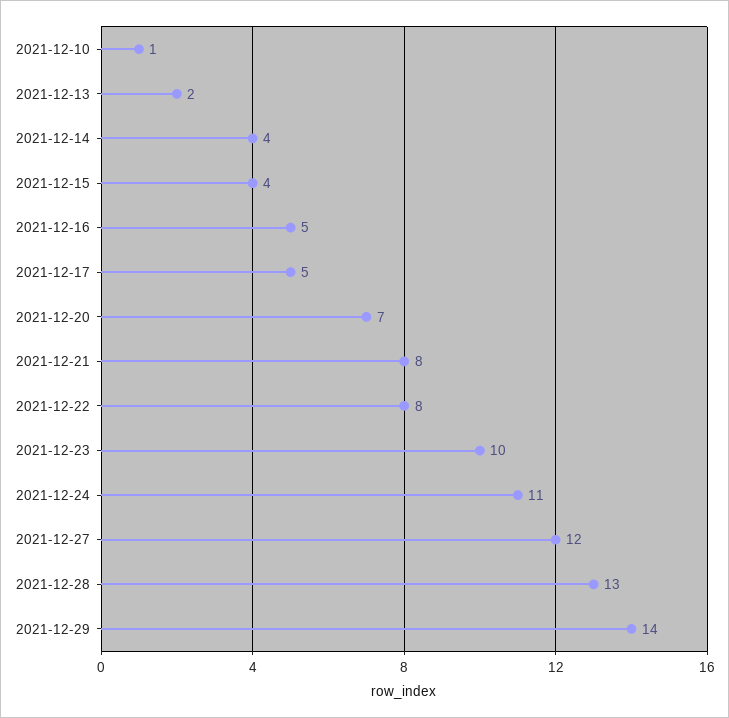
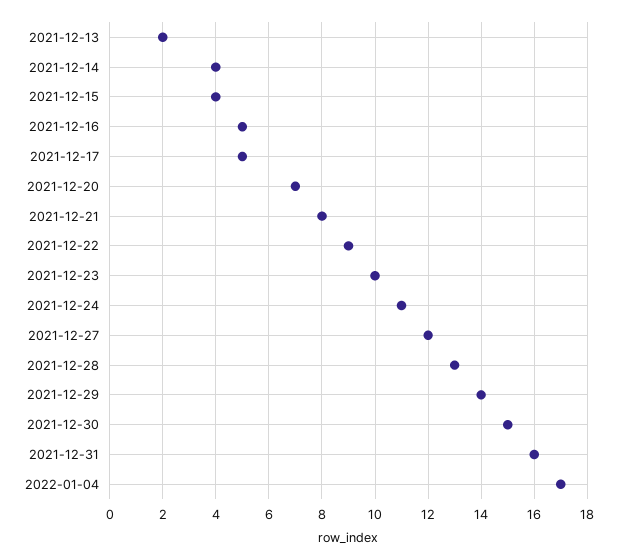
2021-12-10: 1 -> none
2021-12-22: 8 -> 9
2021-12-30: none -> 15
2021-12-31: none -> 16
2022-01-04: none -> 17

